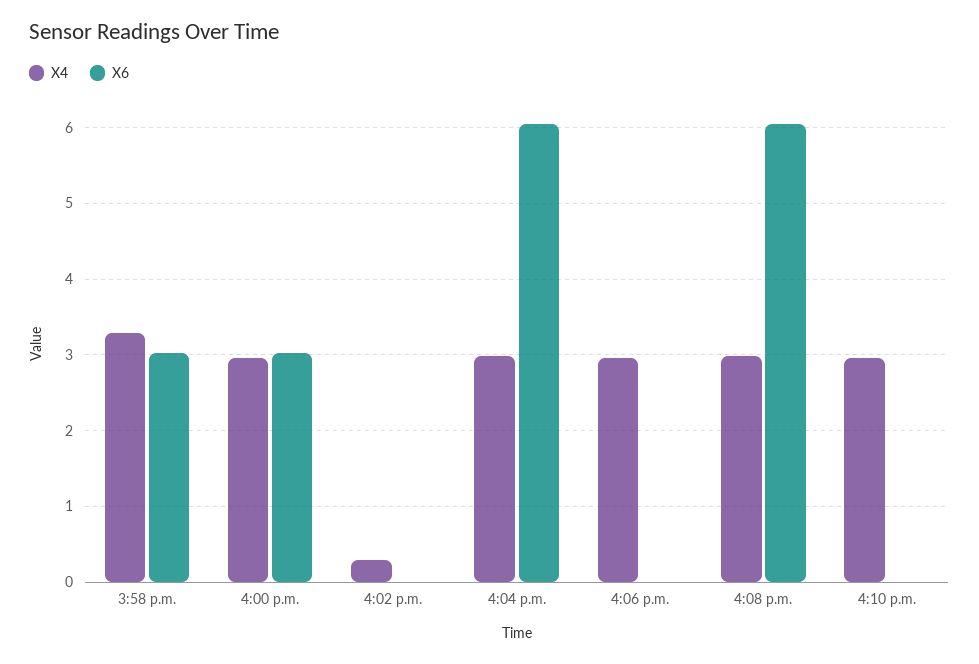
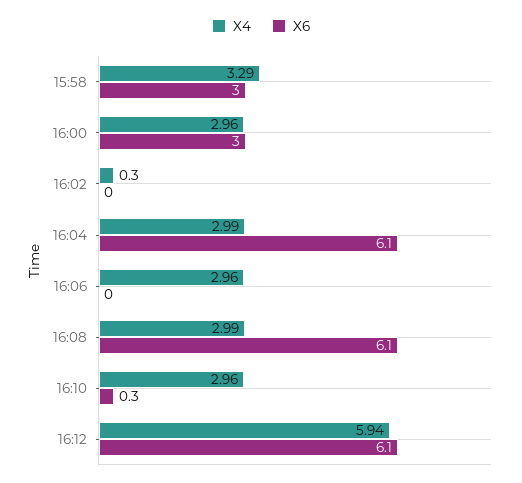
X6, 4:10 p.m.: 0 -> 0.3
X4, 16:12: none -> 5.94
X6, 16:12: none -> 6.1

